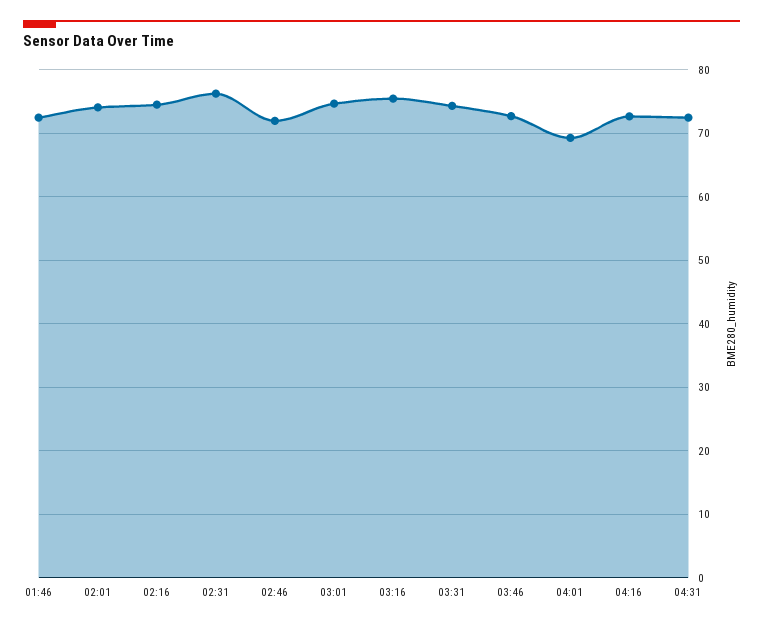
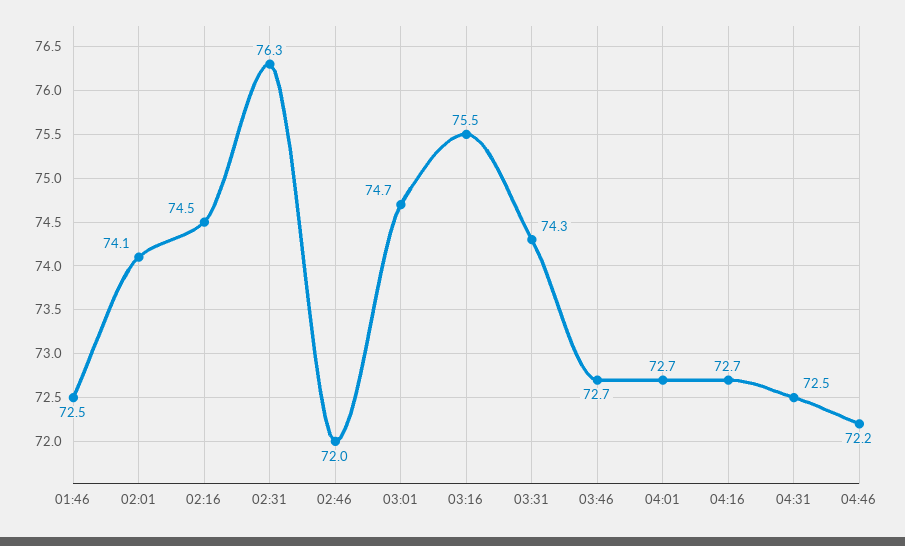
04:01: 69 -> 72.7
04:46: none -> 72.2

